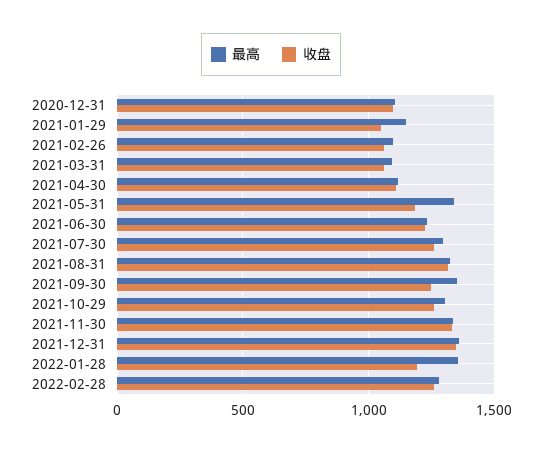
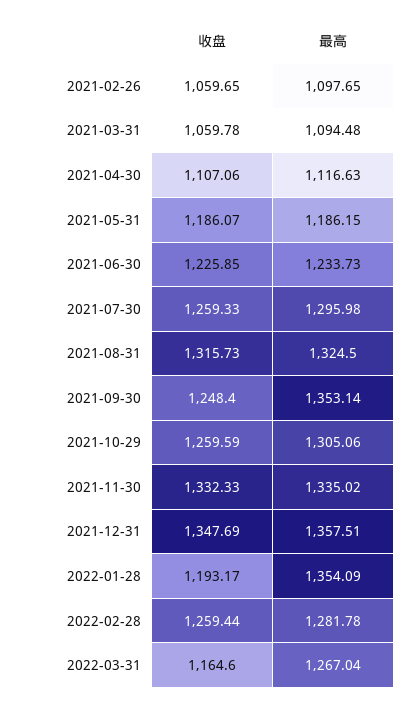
最高, 2020-12-31: 1100 -> none
收盘, 2020-12-31: 1100 -> none
最高, 2021-01-29: 1150 -> none
收盘, 2021-01-29: 1050 -> none
最高, 2021-05-31: 1350 -> 1186.15
收盘, 2022-03-31: none -> 1164.6
最高, 2022-03-31: none -> 1267.04

